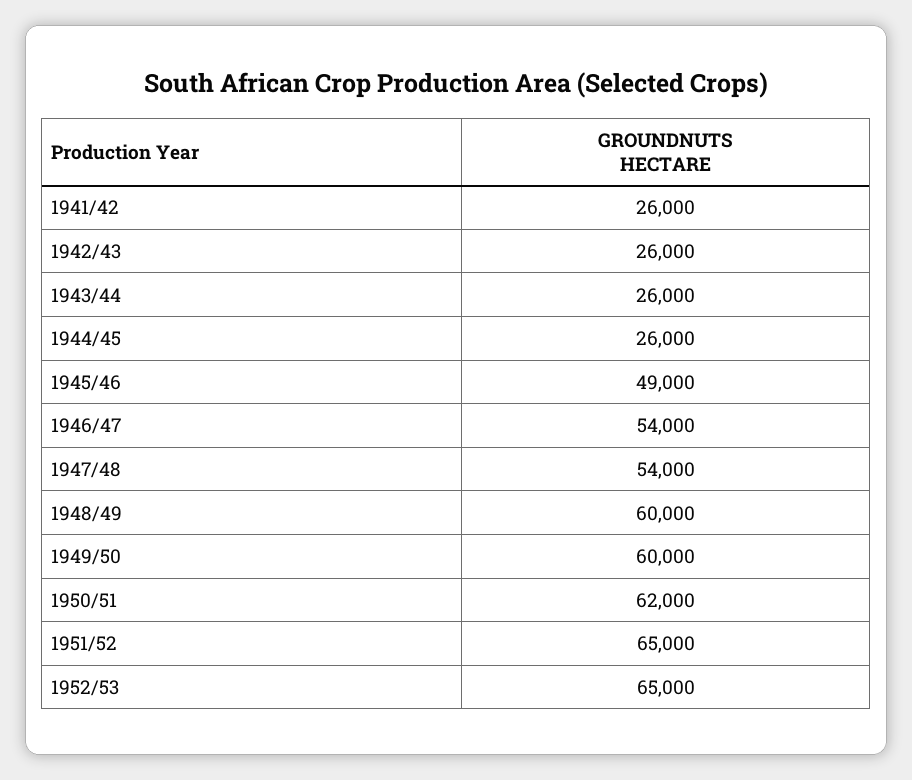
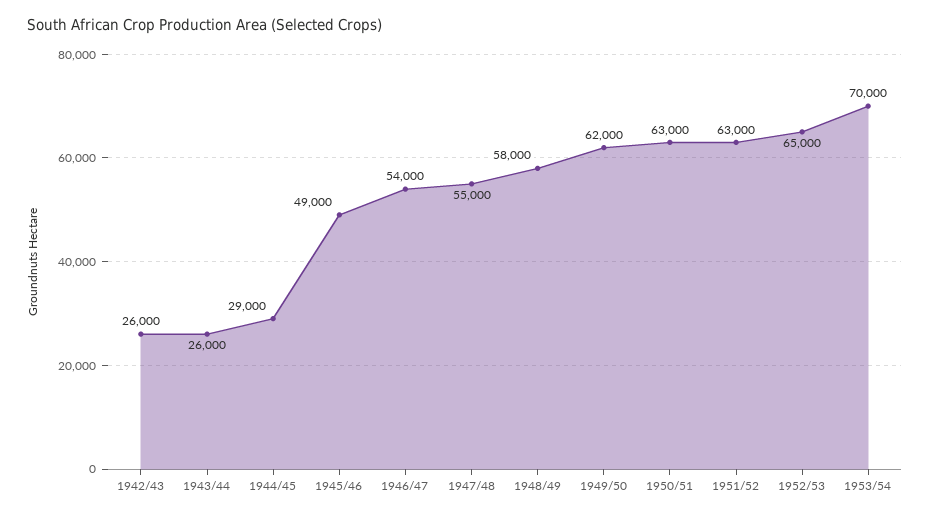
1941/42: 26000 -> none
1944/45: 26000 -> 29000
1947/48: 54000 -> 55000
1948/49: 60000 -> 58000
1949/50: 60000 -> 62000
1950/51: 62000 -> 63000
1951/52: 65000 -> 63000
1953/54: none -> 70000

